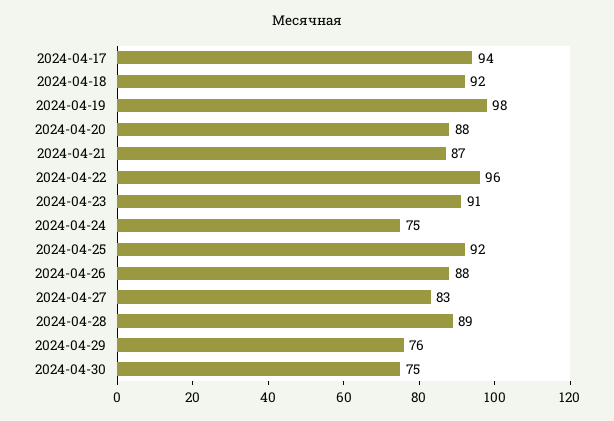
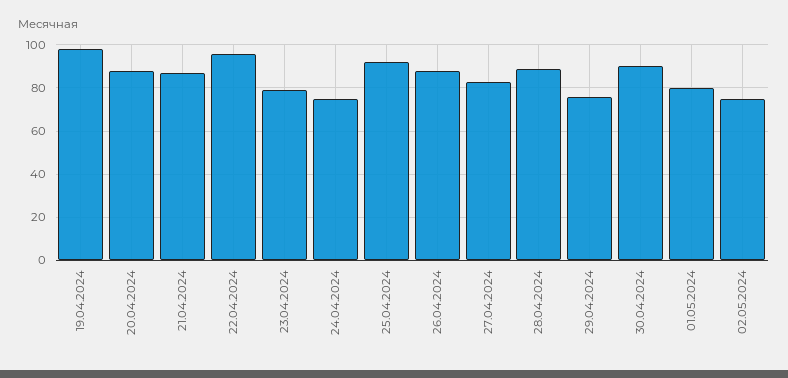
2024-04-17: 94 -> none
2024-04-18: 92 -> none
2024-04-23: 91 -> 80
2024-04-30: 75 -> 90
01.05.2024: none -> 80
02.05.2024: none -> 75

